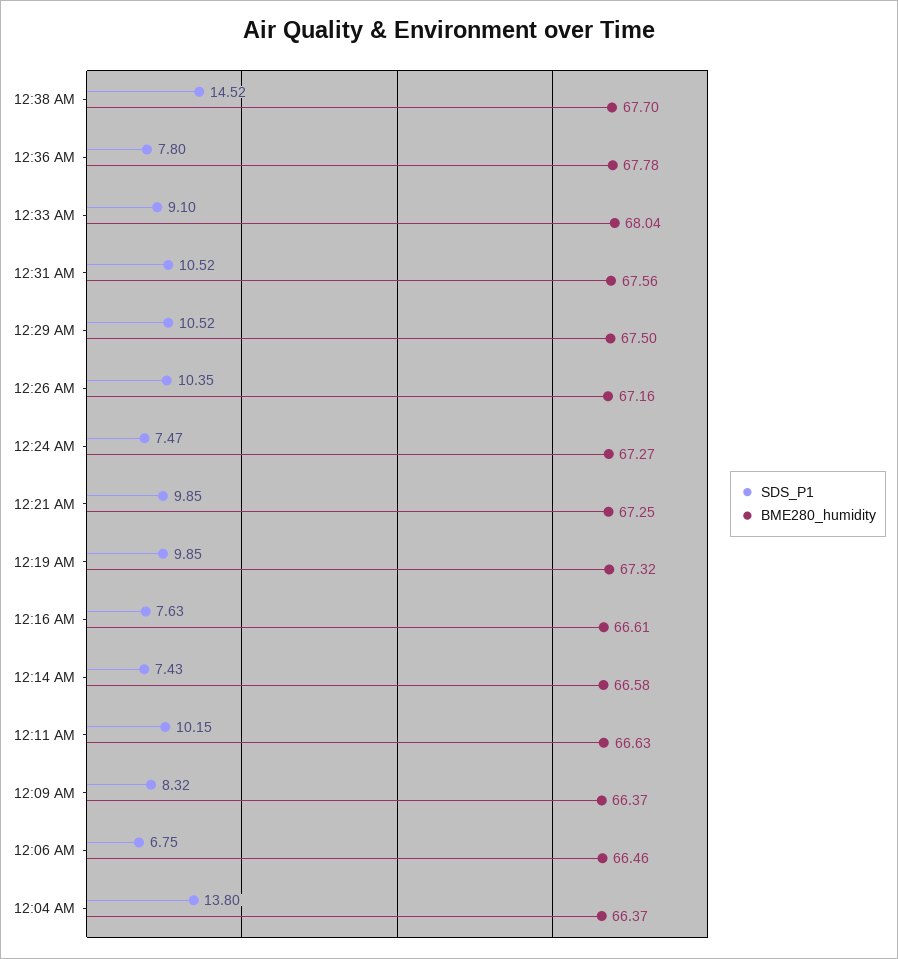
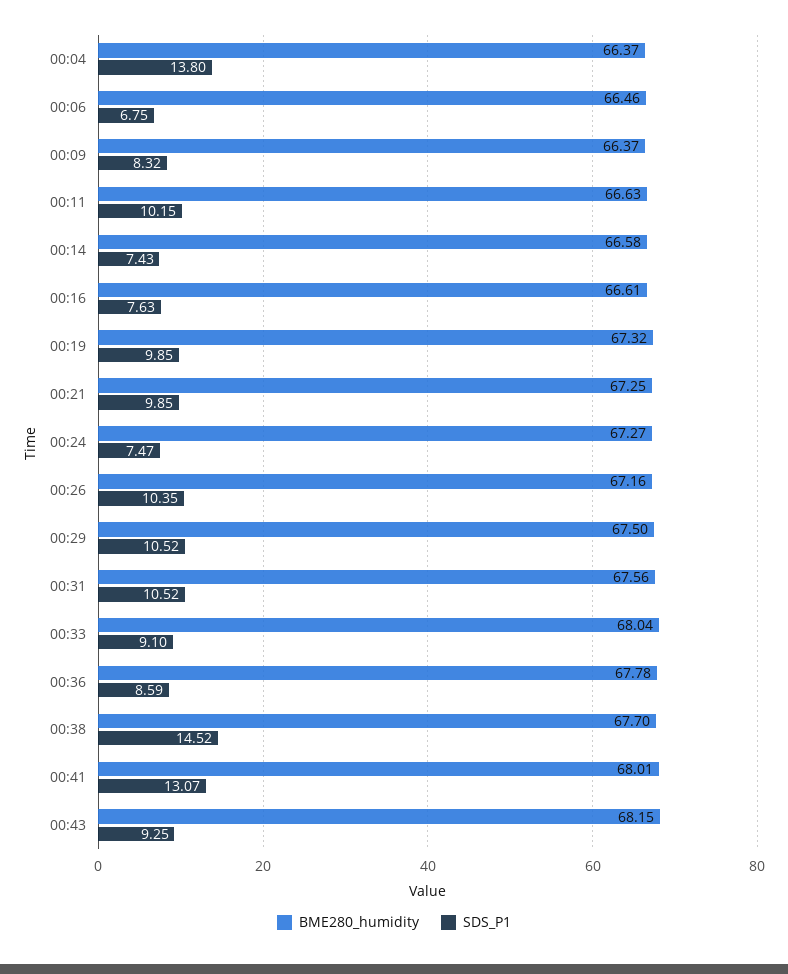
SDS_P1, 12:36 AM: 7.8 -> 8.59
BME280_humidity, 00:41: none -> 68.01
SDS_P1, 00:41: none -> 13.07
BME280_humidity, 00:43: none -> 68.15
SDS_P1, 00:43: none -> 9.25

